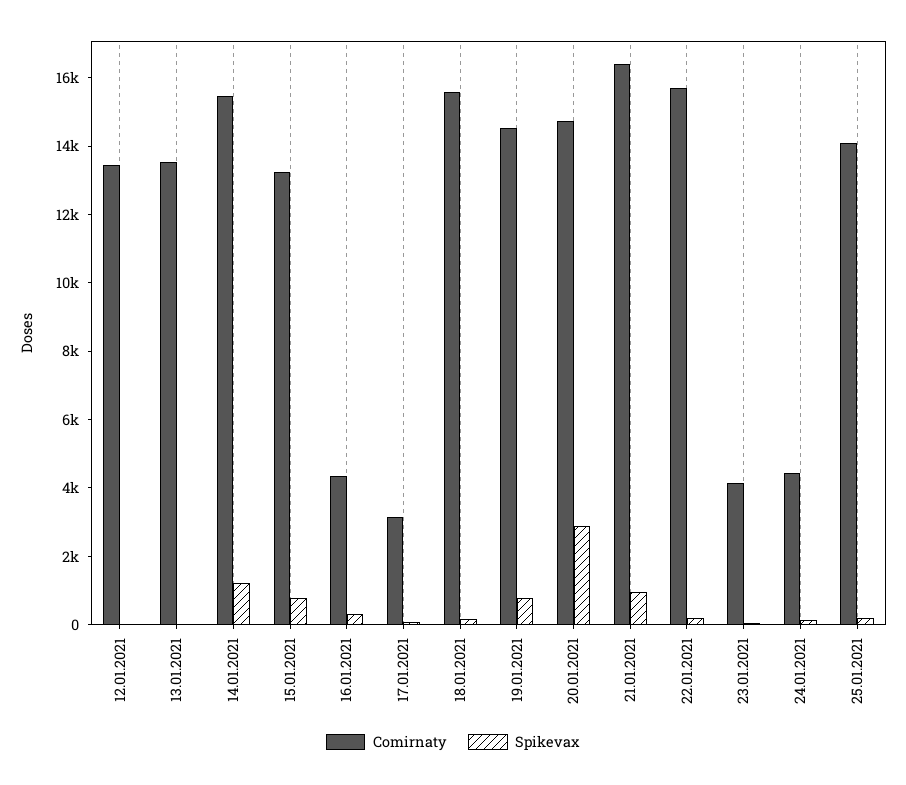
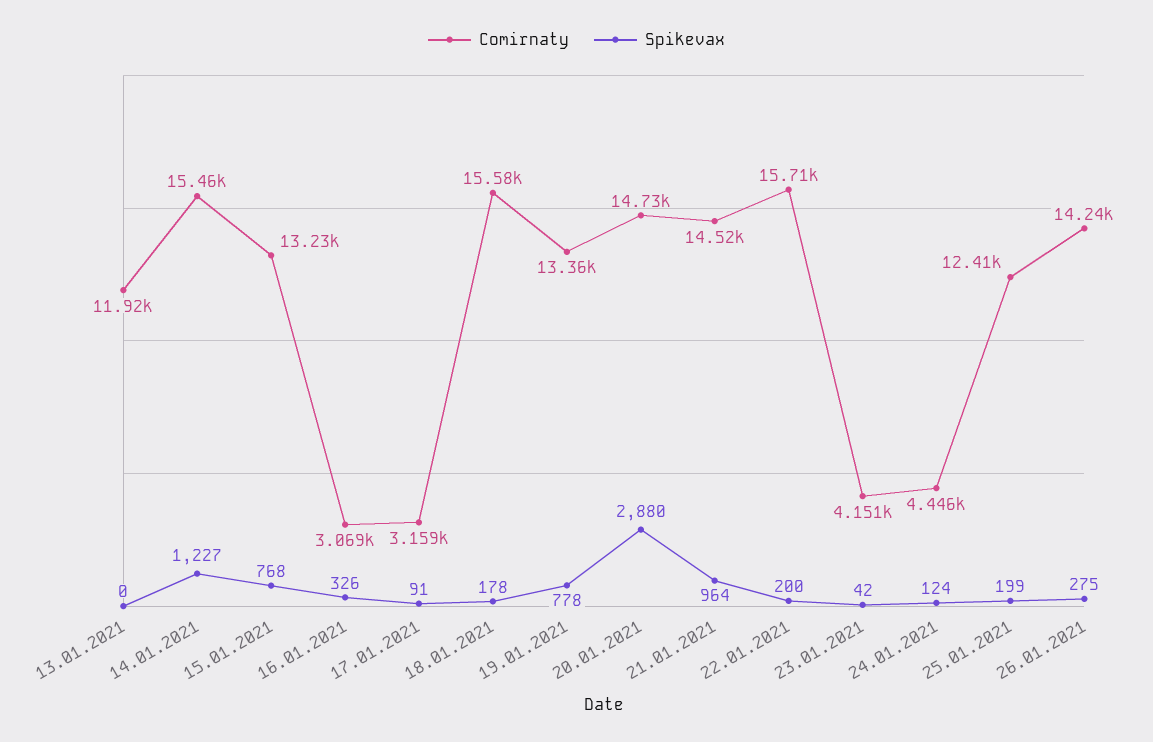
Comirnaty, 12.01.2021: 13500 -> none
Spikevax, 12.01.2021: 0 -> none
Comirnaty, 13.01.2021: 13500 -> 11920
Comirnaty, 16.01.2021: 4500 -> 3069
Comirnaty, 19.01.2021: 14500 -> 13360
Comirnaty, 21.01.2021: 16500 -> 14520
Comirnaty, 25.01.2021: 14000 -> 12410
Comirnaty, 26.01.2021: none -> 14240
Spikevax, 26.01.2021: none -> 275

